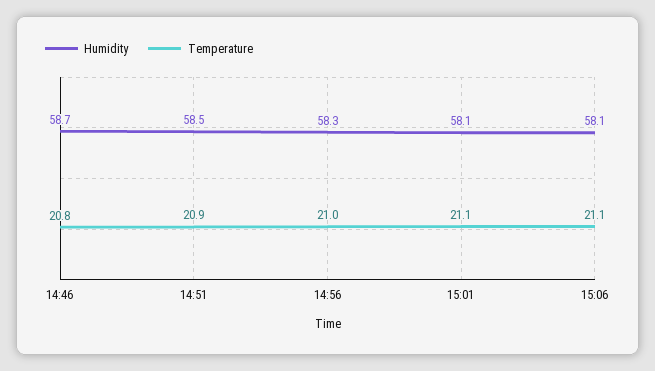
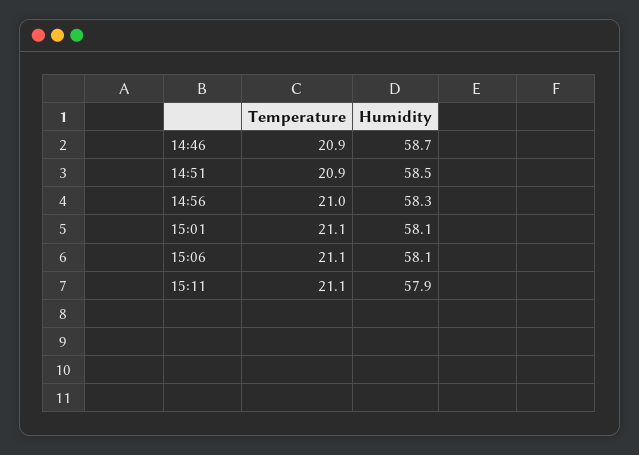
Temperature, 14:46: 20.8 -> 20.9
Temperature, 15:11: none -> 21.1
Humidity, 15:11: none -> 57.9

